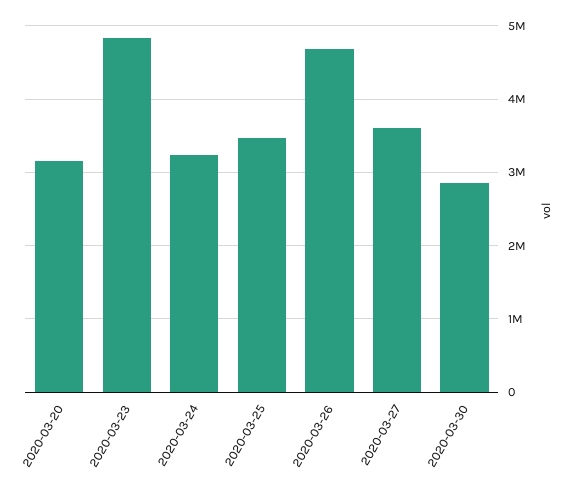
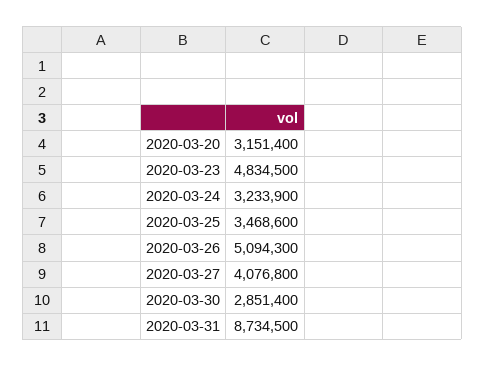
2020-03-26: 4700000 -> 5094300
2020-03-27: 3600000 -> 4076800
2020-03-31: none -> 8734500

